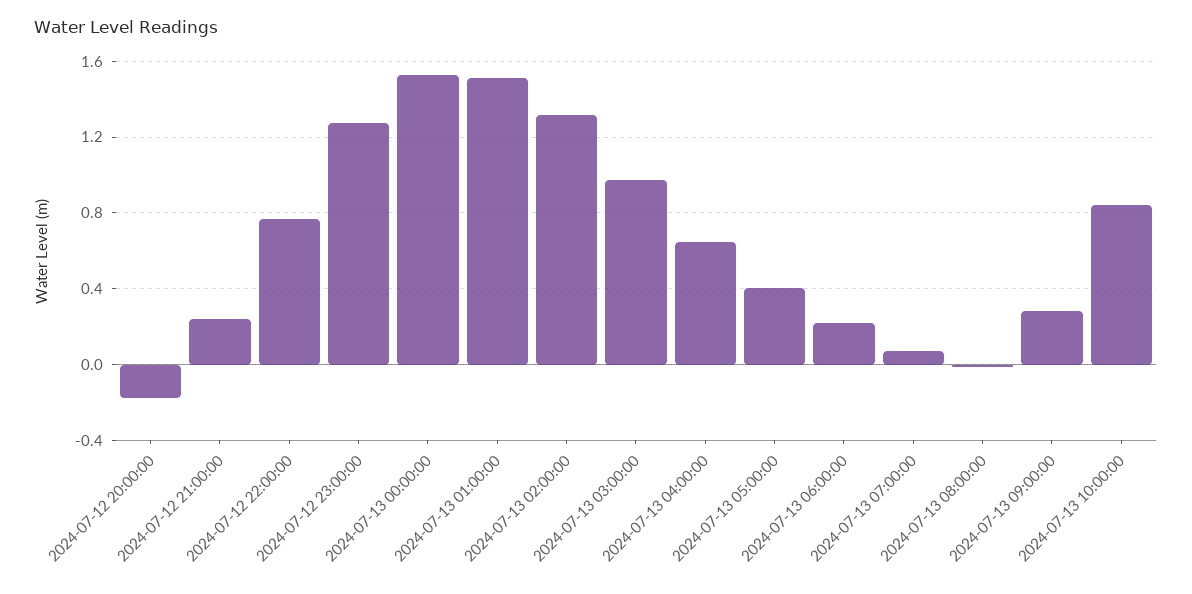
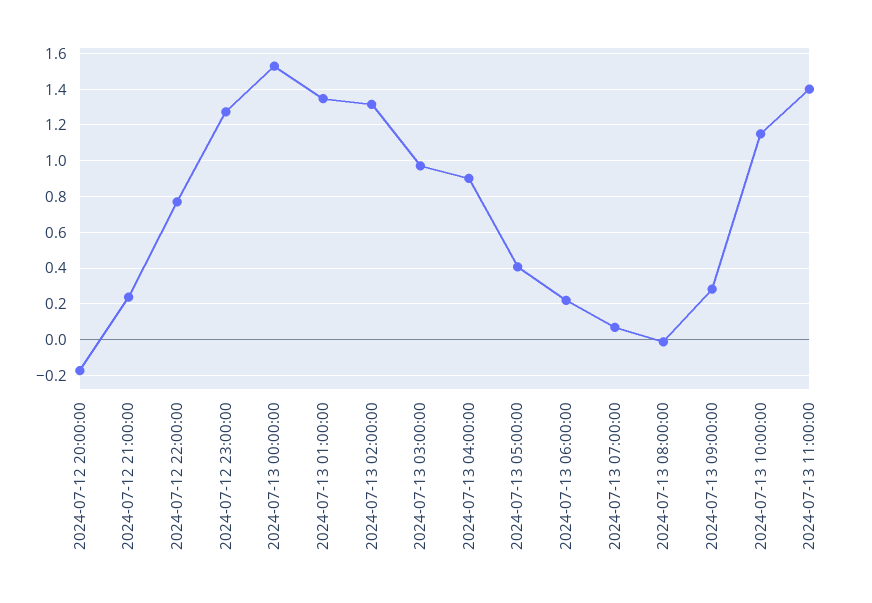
2024-07-13 01:00:00: 1.5 -> 1.35
2024-07-13 04:00:00: 0.65 -> 0.9
2024-07-13 10:00:00: 0.85 -> 1.15
2024-07-13 11:00:00: none -> 1.4

